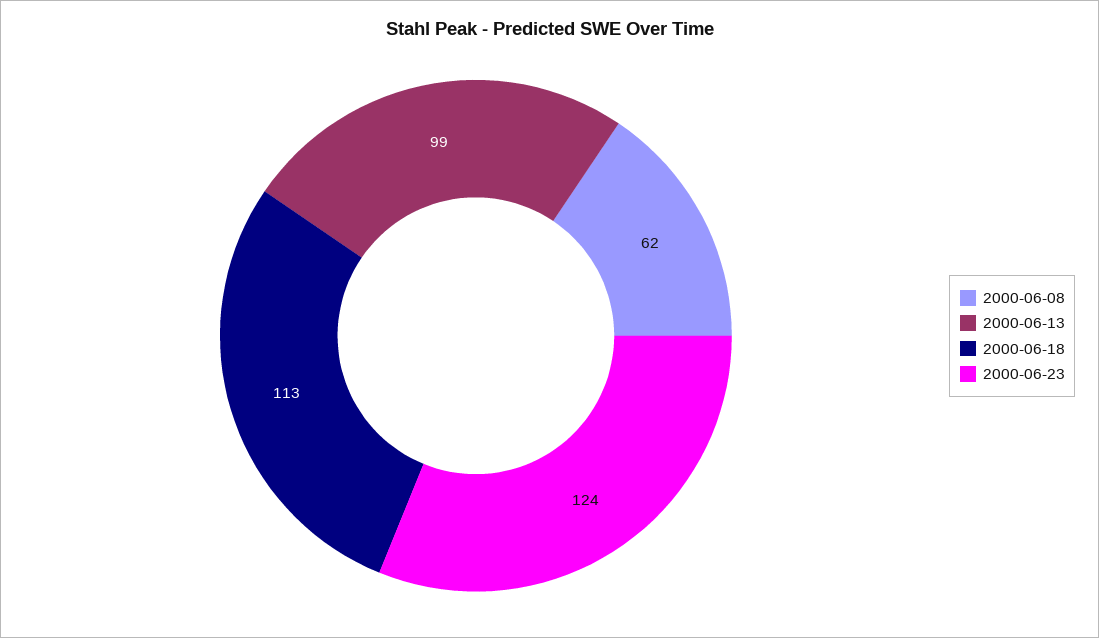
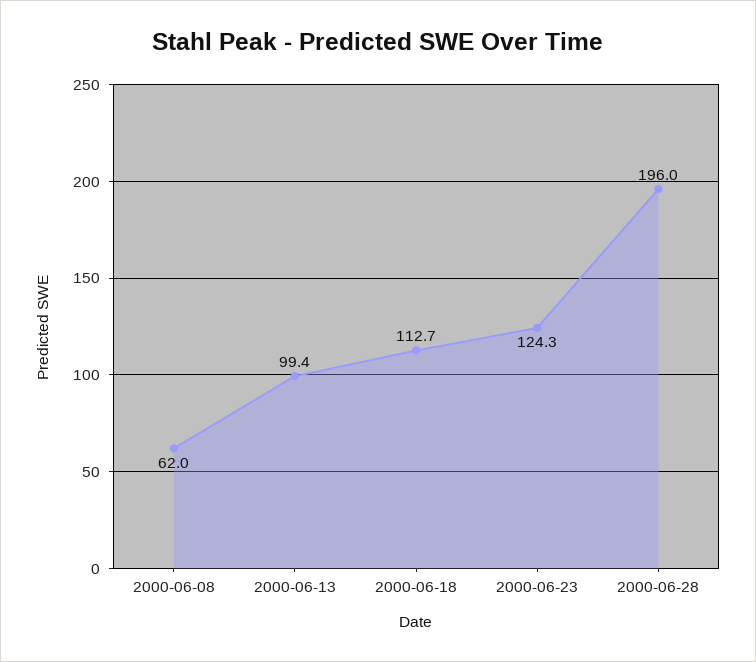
2000-06-28: none -> 196

